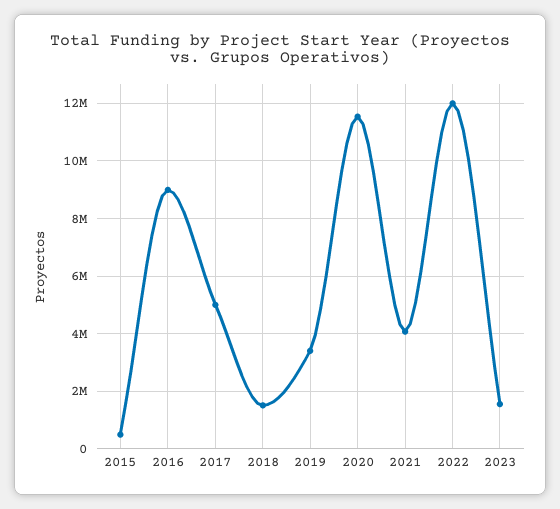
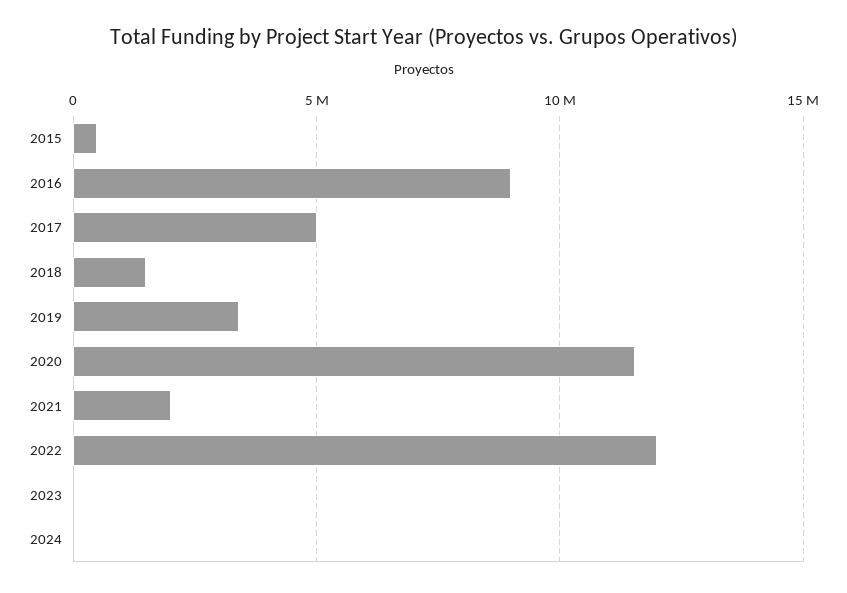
2021: 4000000 -> 2000000
2023: 1500000 -> 0
2024: none -> 0

